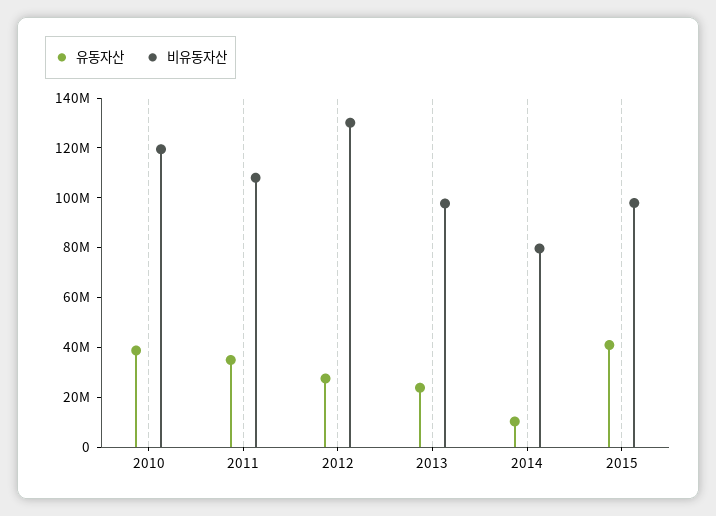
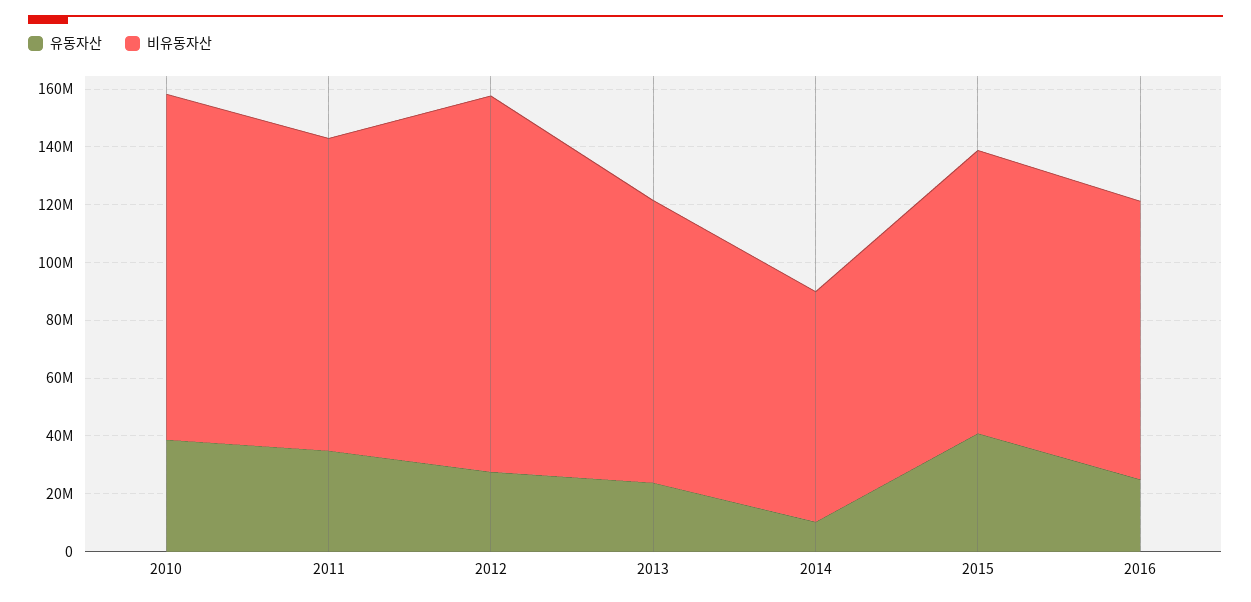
유동자산, 2016: none -> 25000000
비유동자산, 2016: none -> 95000000

